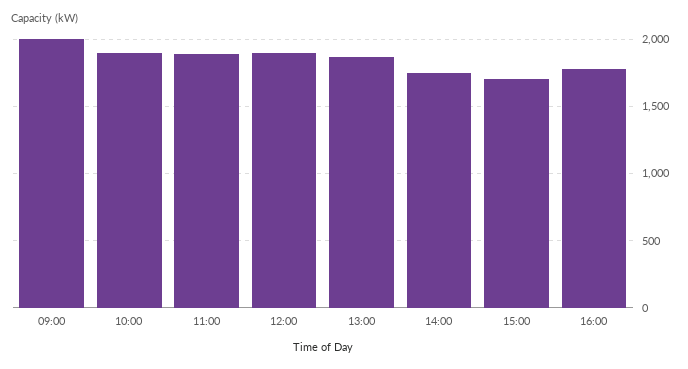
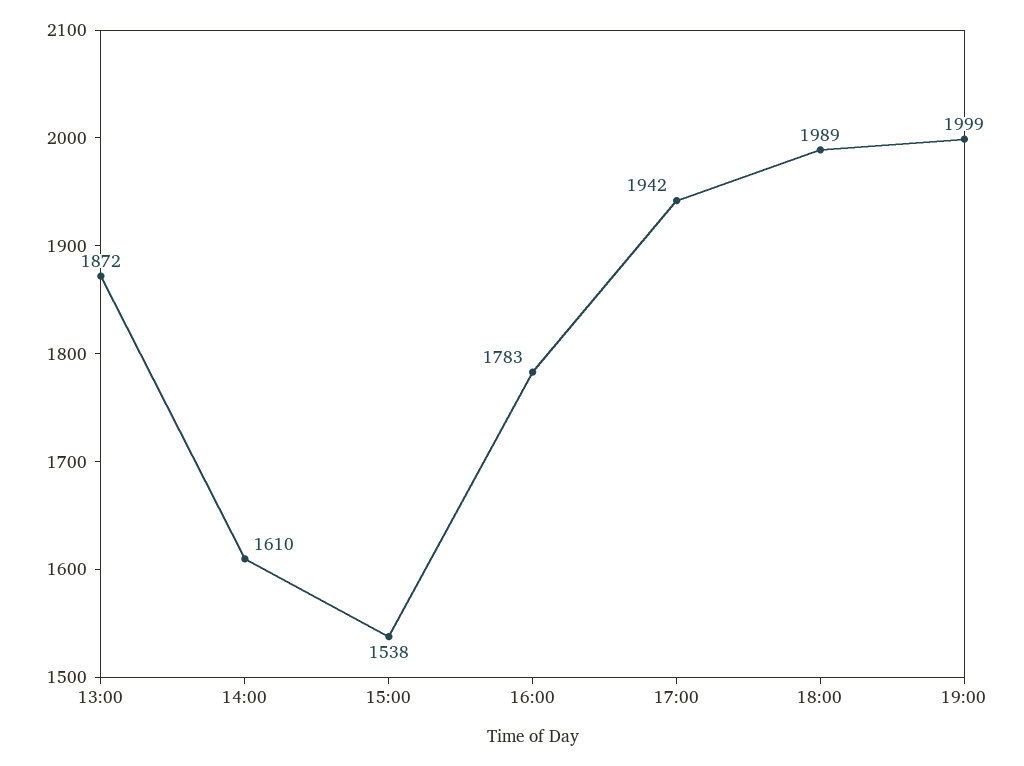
09:00: 2000 -> none
10:00: 1900 -> none
11:00: 1900 -> none
12:00: 1900 -> none
14:00: 1750 -> 1610
15:00: 1700 -> 1538
17:00: none -> 1942
18:00: none -> 1989
19:00: none -> 1999

